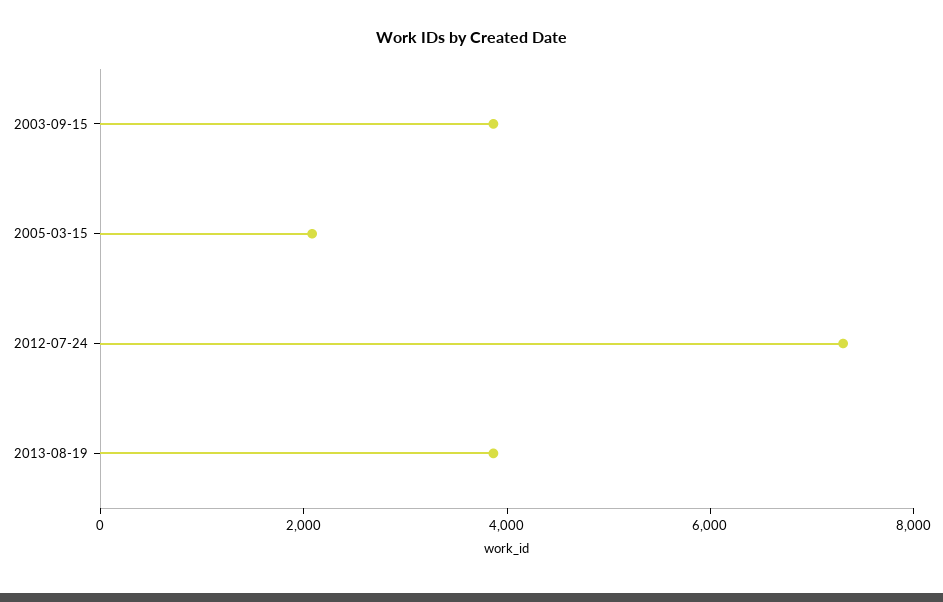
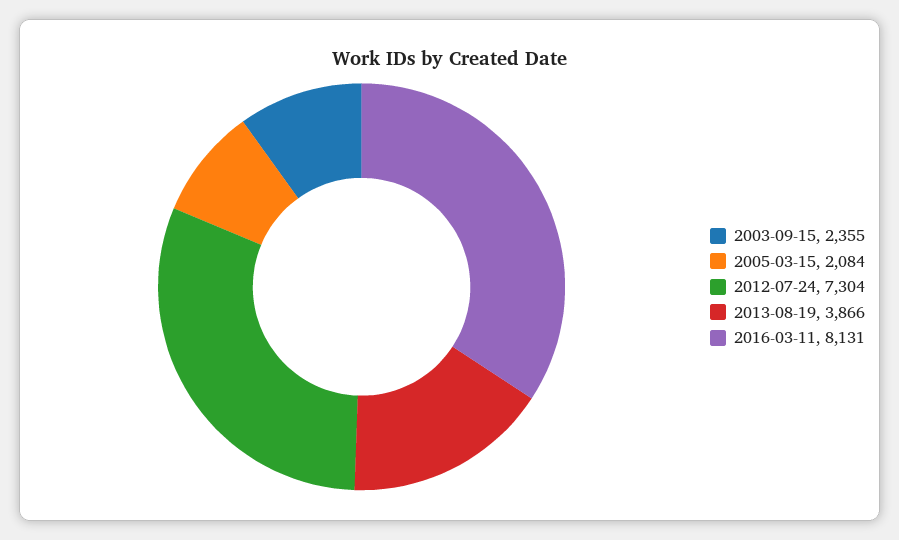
2003-09-15: 4000 -> 2355
2016-03-11: none -> 8131

